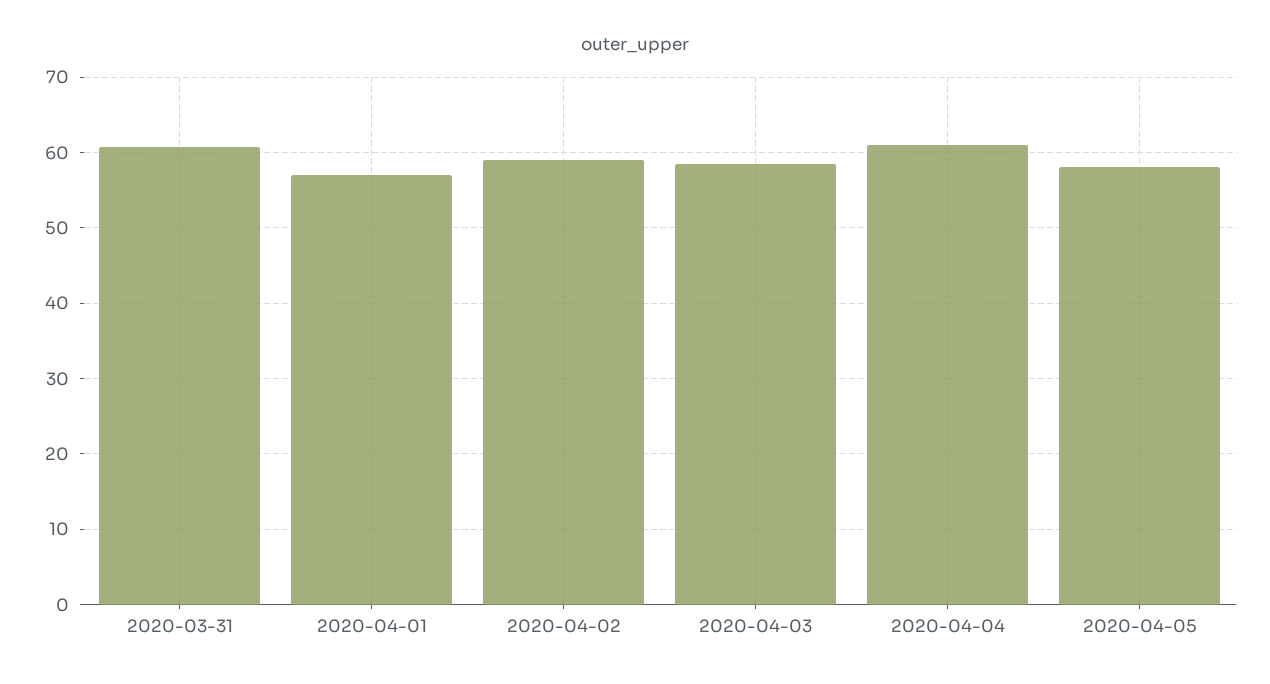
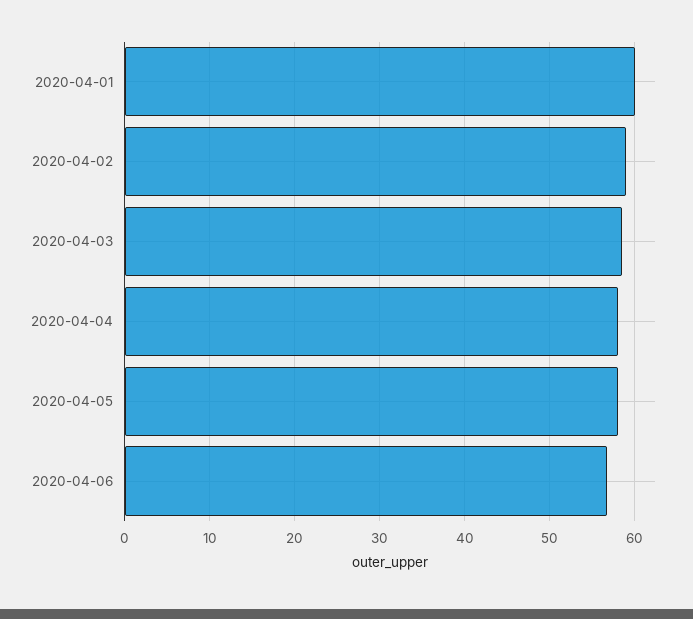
2020-03-31: 61 -> none
2020-04-01: 57 -> 60
2020-04-04: 61 -> 58
2020-04-06: none -> 57

